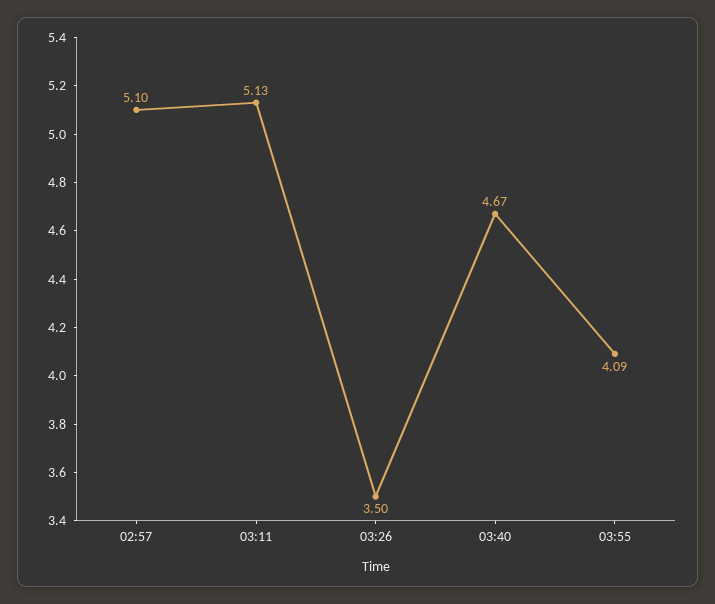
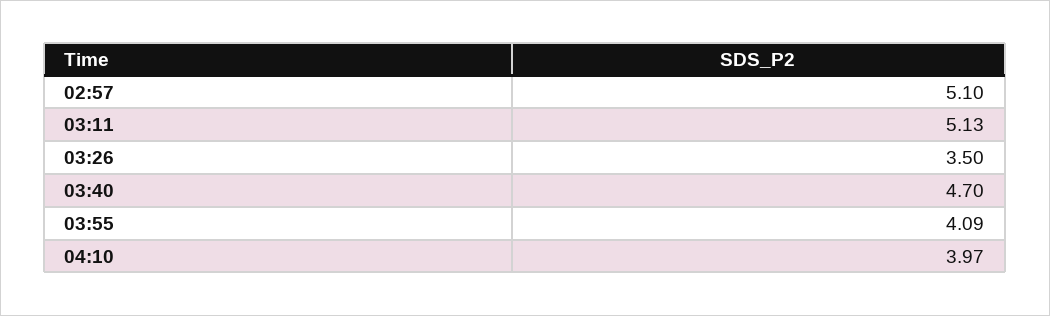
03:40: 4.67 -> 4.7
04:10: none -> 3.97

